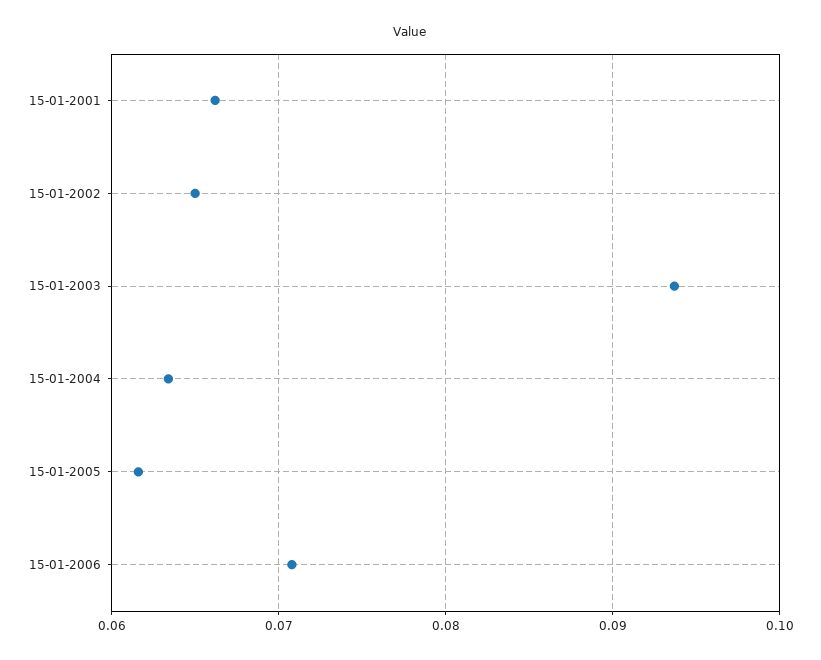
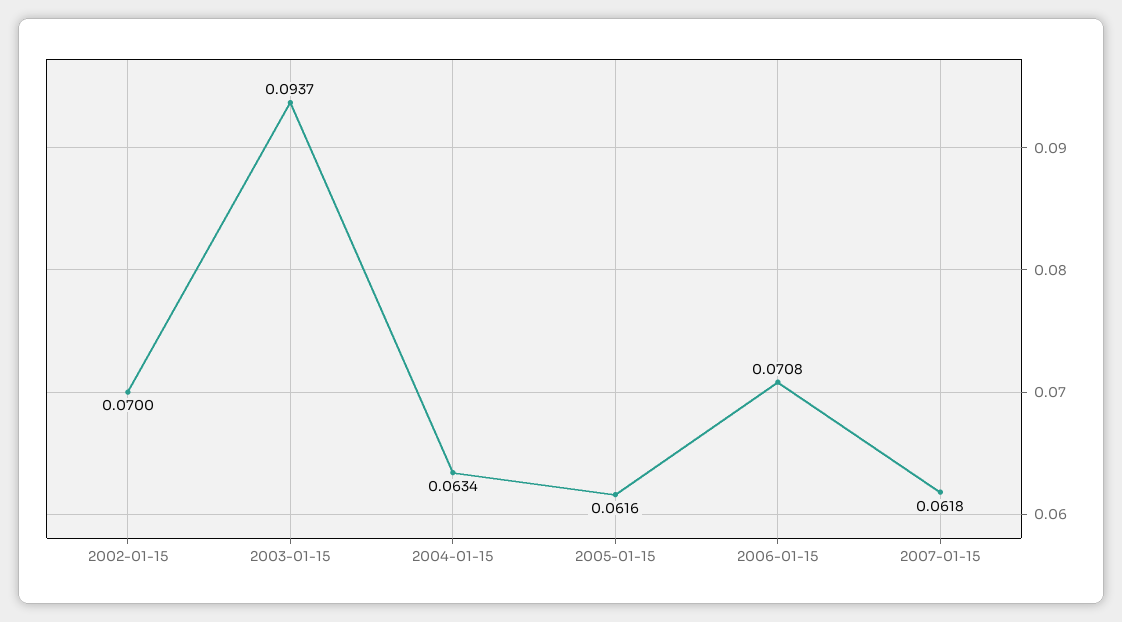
15-01-2001: 0.066 -> none
15-01-2002: 0.065 -> 0.07
2007-01-15: none -> 0.0618

